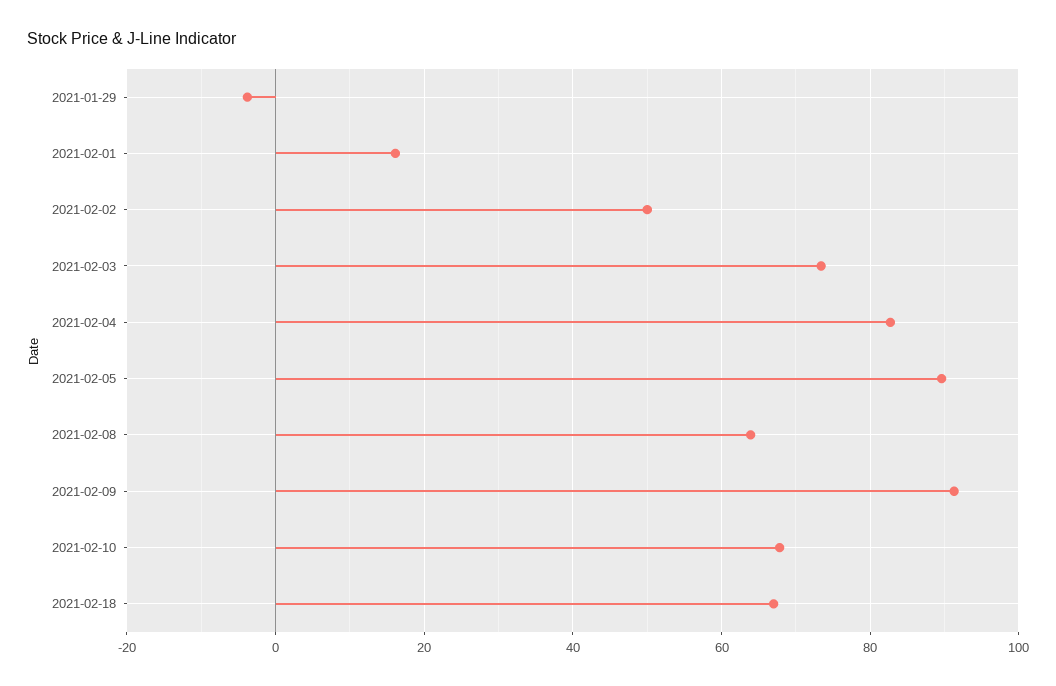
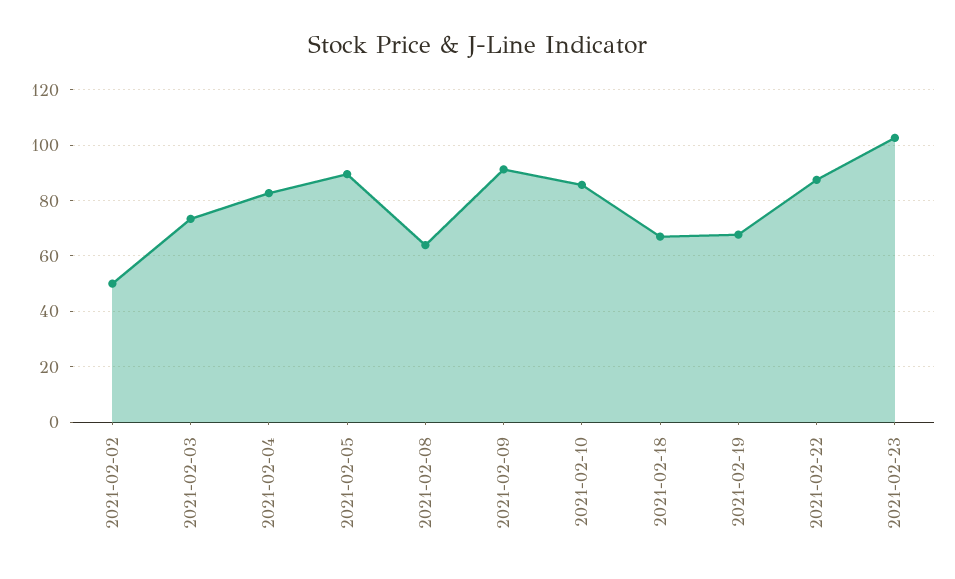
2021-01-29: -4 -> none
2021-02-01: 16 -> none
2021-02-10: 68 -> 85
2021-02-19: none -> 67.5
2021-02-22: none -> 87.5
2021-02-23: none -> 102.5

